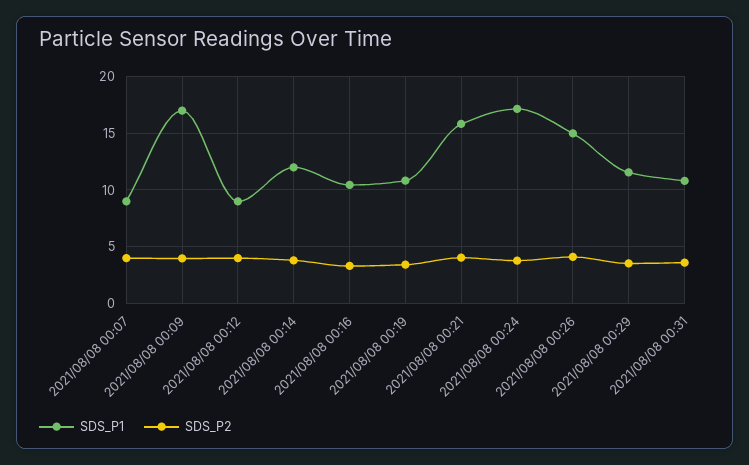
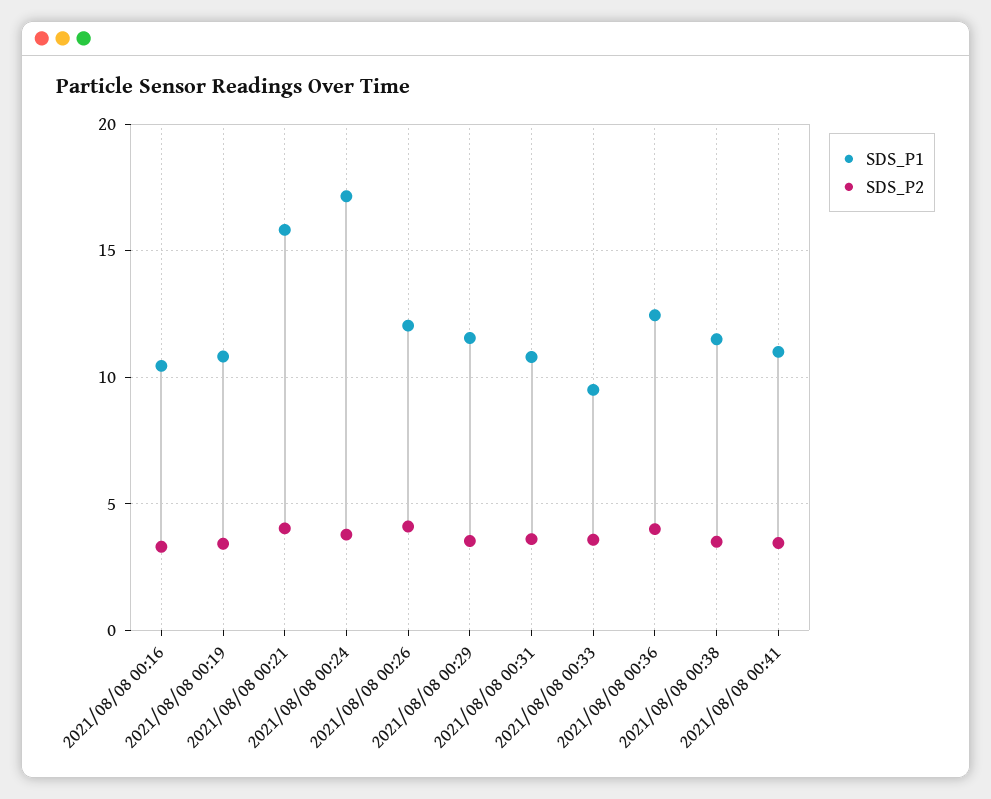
SDS_P1, 2021/08/08 00:07: 9 -> none
SDS_P2, 2021/08/08 00:07: 4 -> none
SDS_P1, 2021/08/08 00:09: 17 -> none
SDS_P2, 2021/08/08 00:09: 4 -> none
SDS_P1, 2021/08/08 00:12: 9 -> none
SDS_P2, 2021/08/08 00:12: 4 -> none
SDS_P1, 2021/08/08 00:14: 12 -> none
SDS_P2, 2021/08/08 00:14: 4 -> none
SDS_P1, 2021/08/08 00:26: 15 -> 12
SDS_P1, 2021/08/08 00:33: none -> 9.5
SDS_P2, 2021/08/08 00:33: none -> 3.5
SDS_P1, 2021/08/08 00:36: none -> 12.5
SDS_P2, 2021/08/08 00:36: none -> 4
SDS_P1, 2021/08/08 00:38: none -> 11.5
SDS_P2, 2021/08/08 00:38: none -> 3.5
SDS_P1, 2021/08/08 00:41: none -> 11
SDS_P2, 2021/08/08 00:41: none -> 3.5

